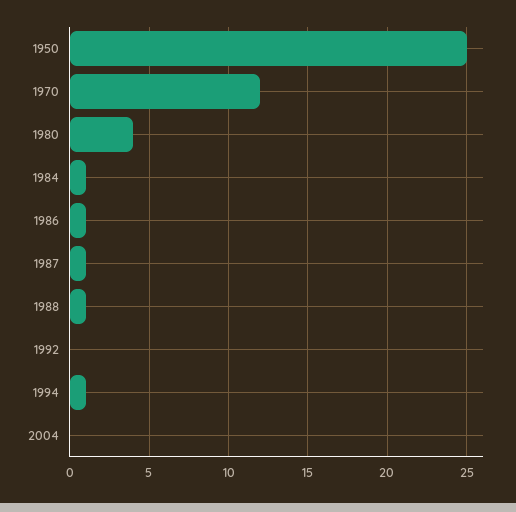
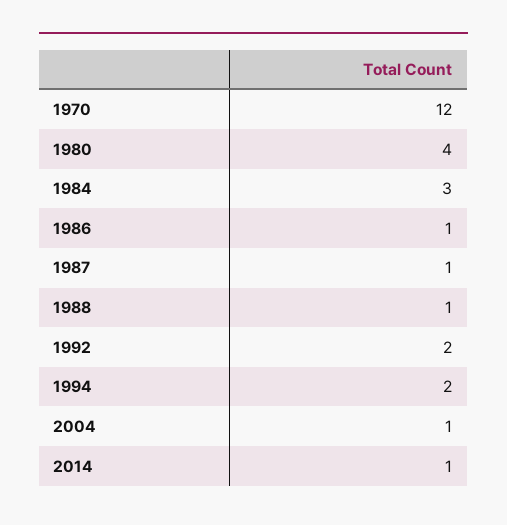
1950: 25 -> none
1984: 1 -> 3
1992: 0 -> 2
1994: 1 -> 2
2004: 0 -> 1
2014: none -> 1

